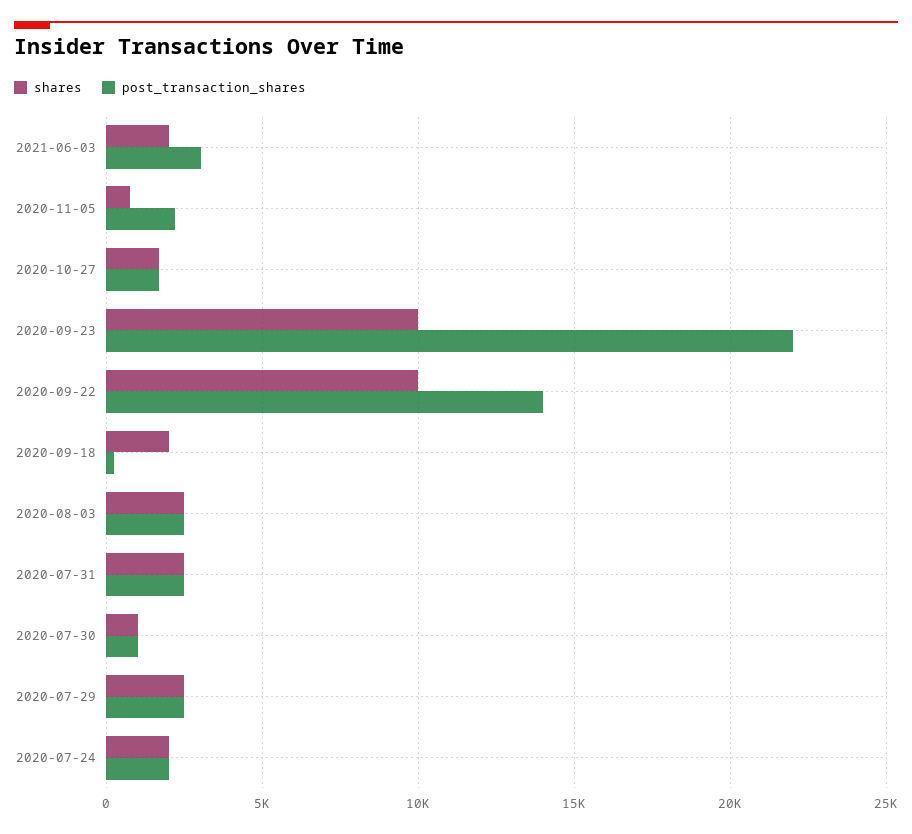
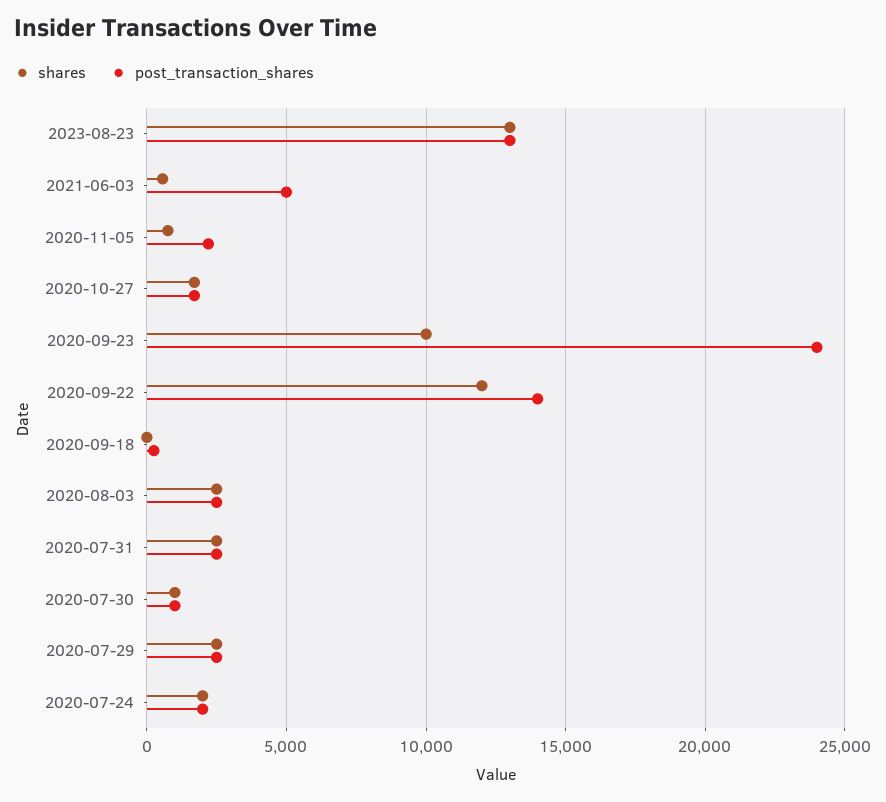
shares, 2021-06-03: 2000 -> 500
post_transaction_shares, 2021-06-03: 3000 -> 5000
post_transaction_shares, 2020-09-23: 22000 -> 24000
shares, 2020-09-22: 10000 -> 12000
shares, 2020-09-18: 2000 -> 0
shares, 2023-08-23: none -> 13000
post_transaction_shares, 2023-08-23: none -> 13000

